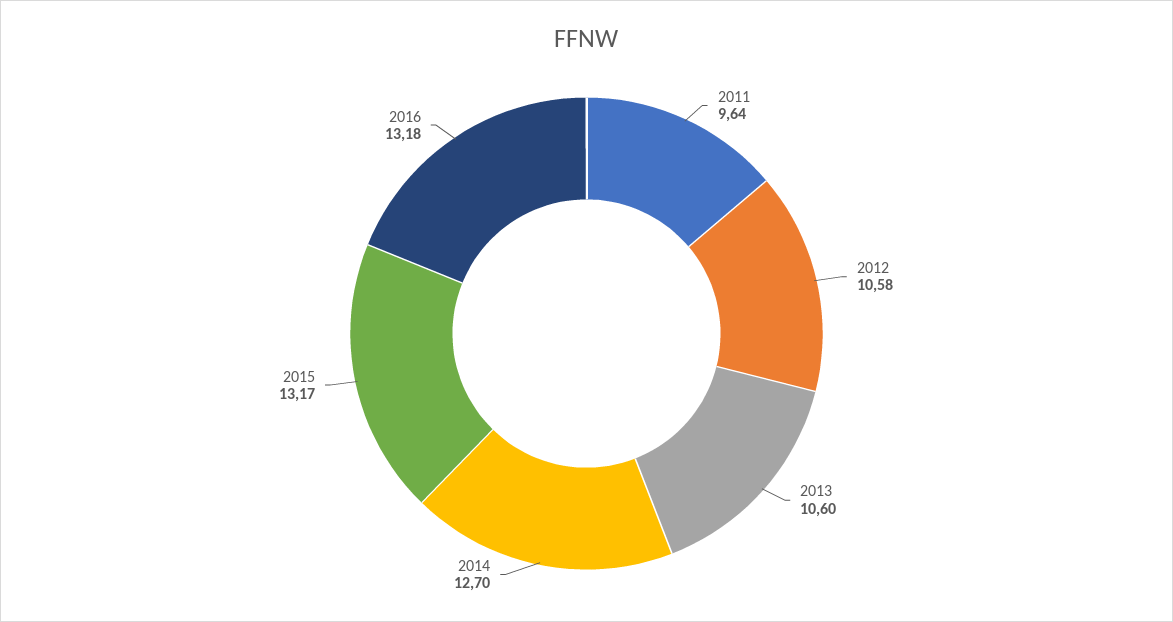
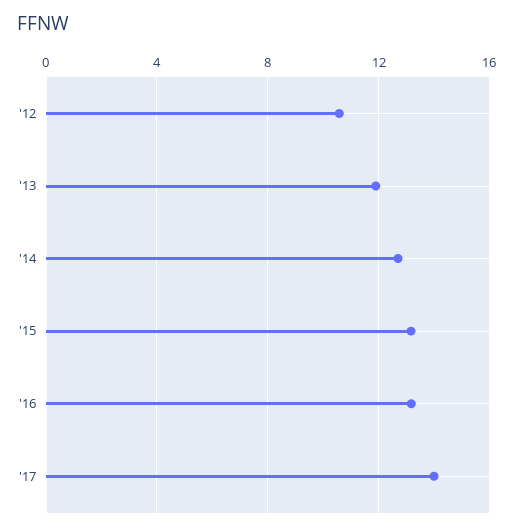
2011: 9.64 -> none
2013: 10.6 -> 12
'17: none -> 14

